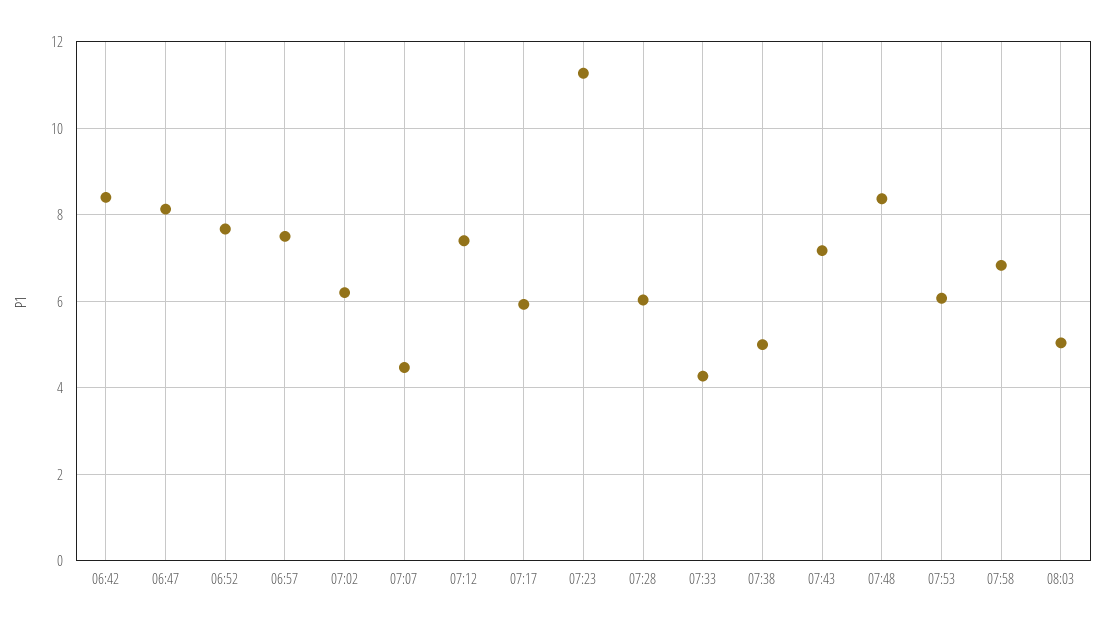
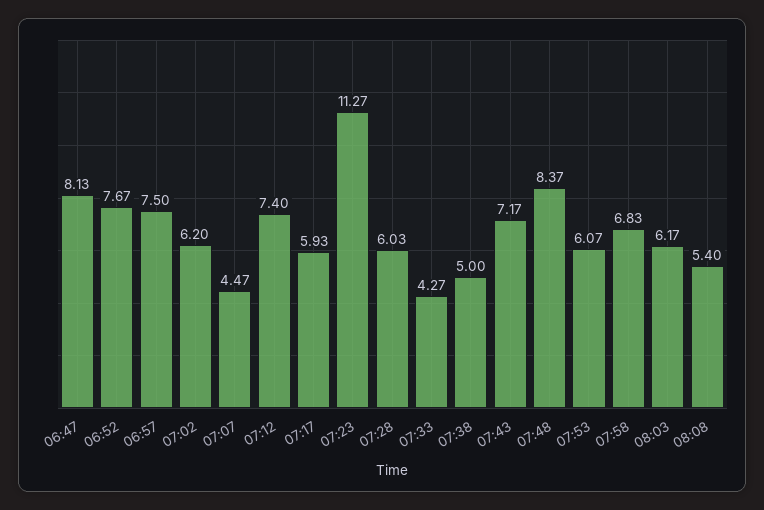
06:42: 8.4 -> none
08:03: 5 -> 6.17
08:08: none -> 5.4

